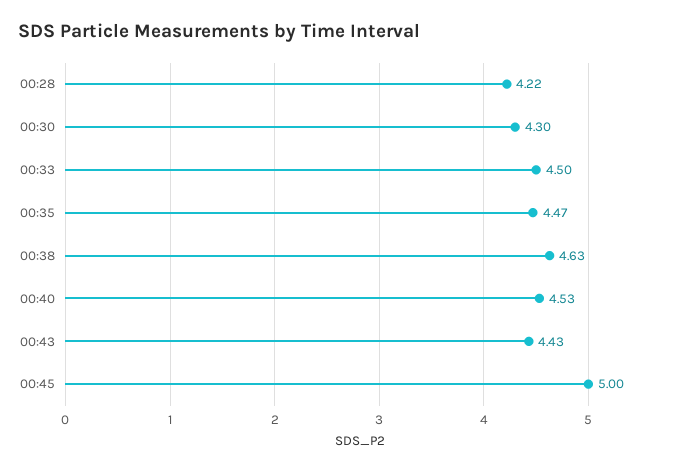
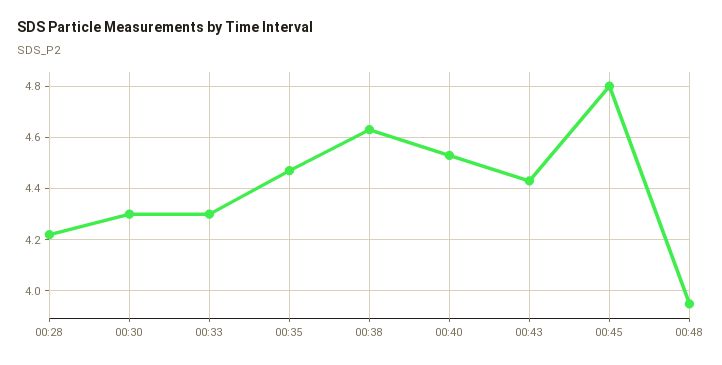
00:33: 4.5 -> 4.3
00:45: 5 -> 4.8
00:48: none -> 3.95

